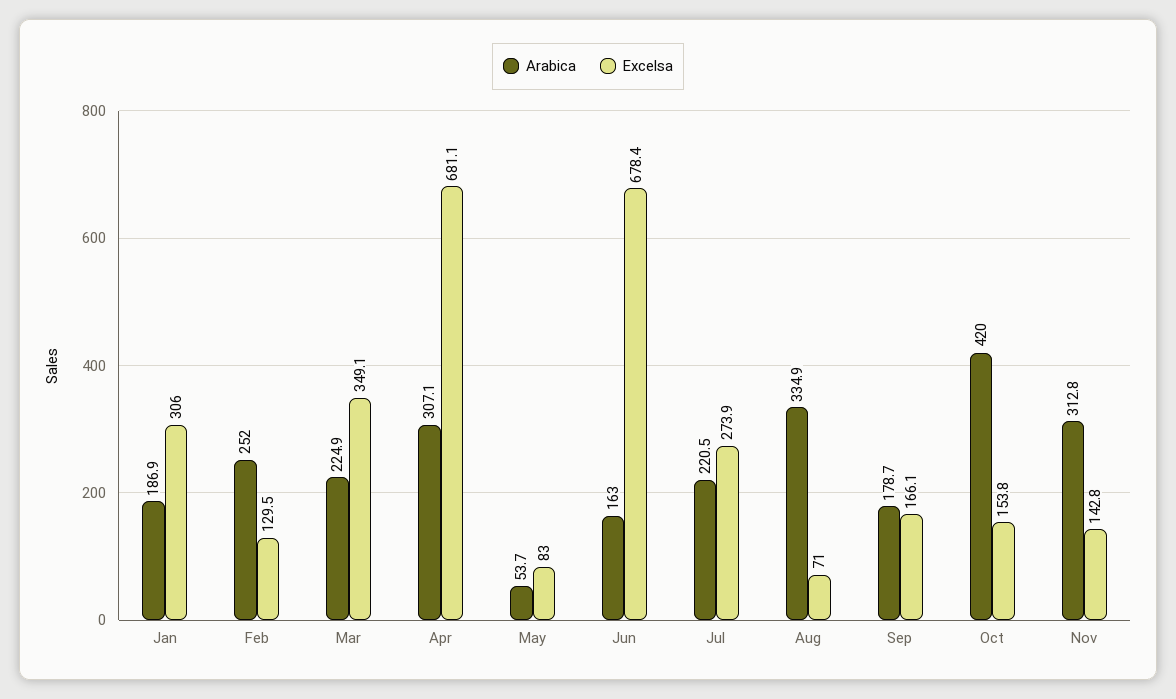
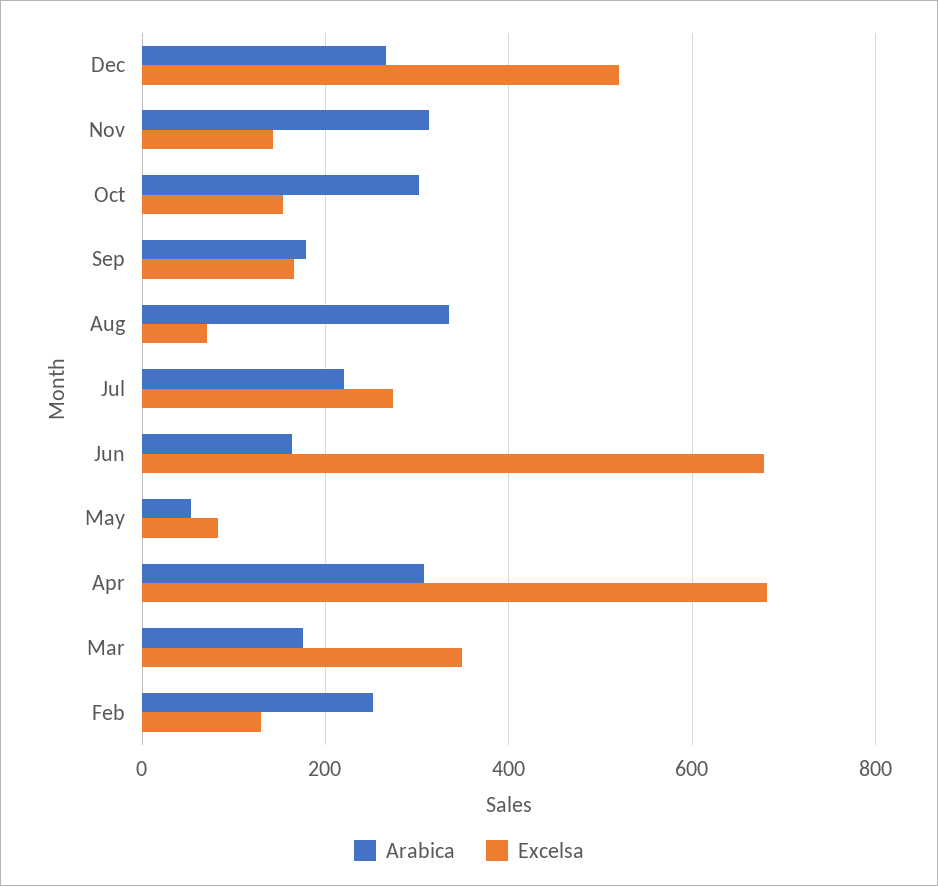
Arabica, Jan: 186.9 -> none
Excelsa, Jan: 306 -> none
Arabica, Mar: 224.9 -> 180
Arabica, Oct: 420 -> 300
Arabica, Dec: none -> 260
Excelsa, Dec: none -> 520

